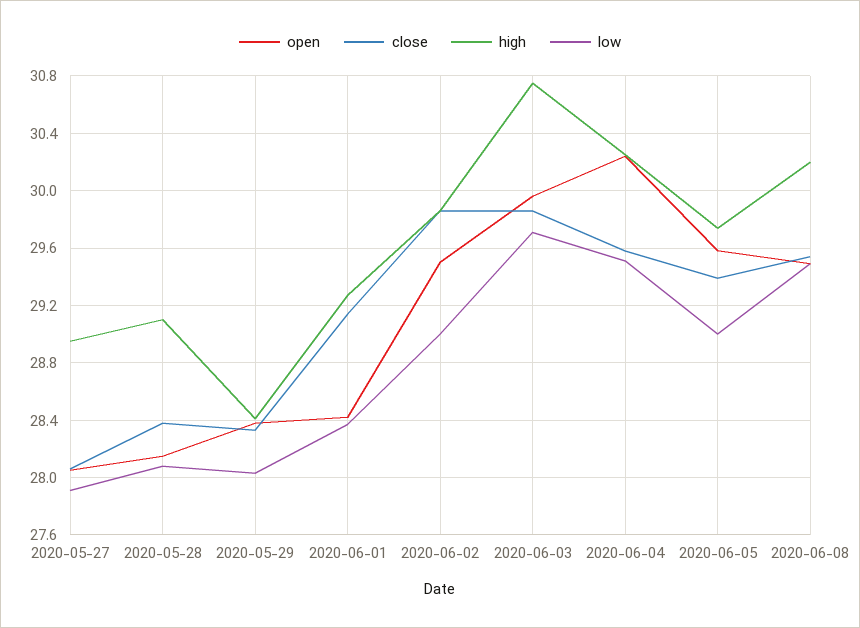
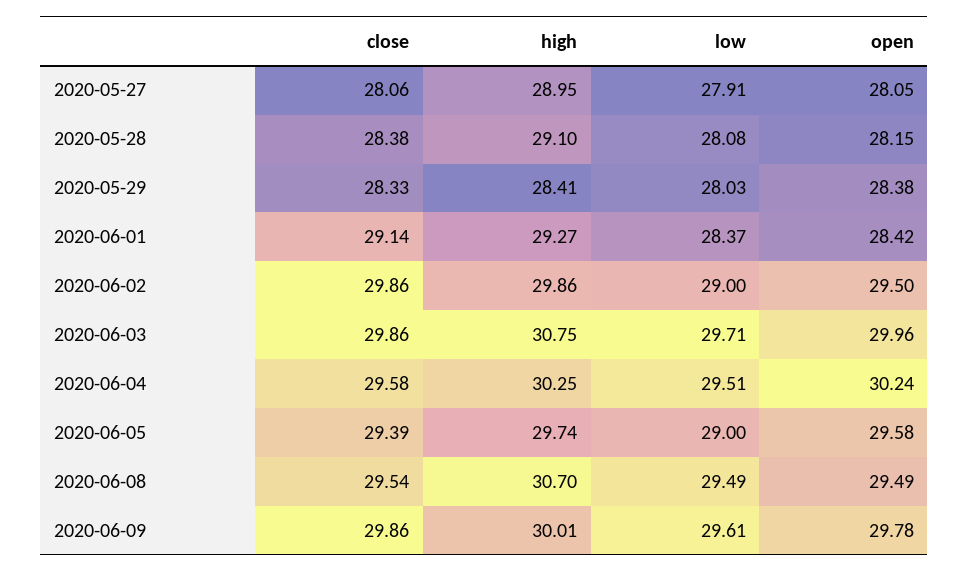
high, 2020-06-08: 30.2 -> 30.7
close, 2020-06-09: none -> 29.86
high, 2020-06-09: none -> 30.01
low, 2020-06-09: none -> 29.61
open, 2020-06-09: none -> 29.78

